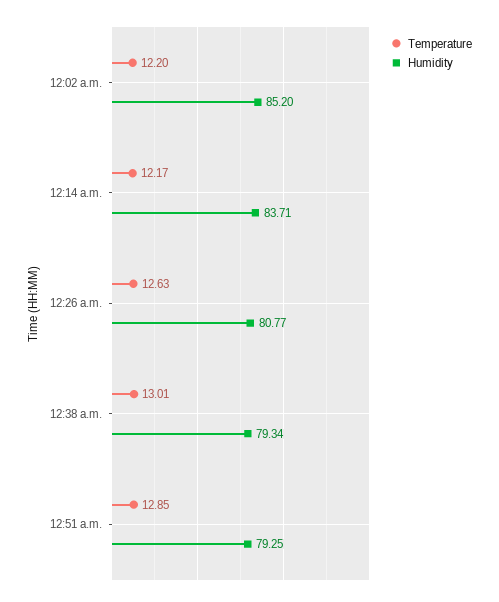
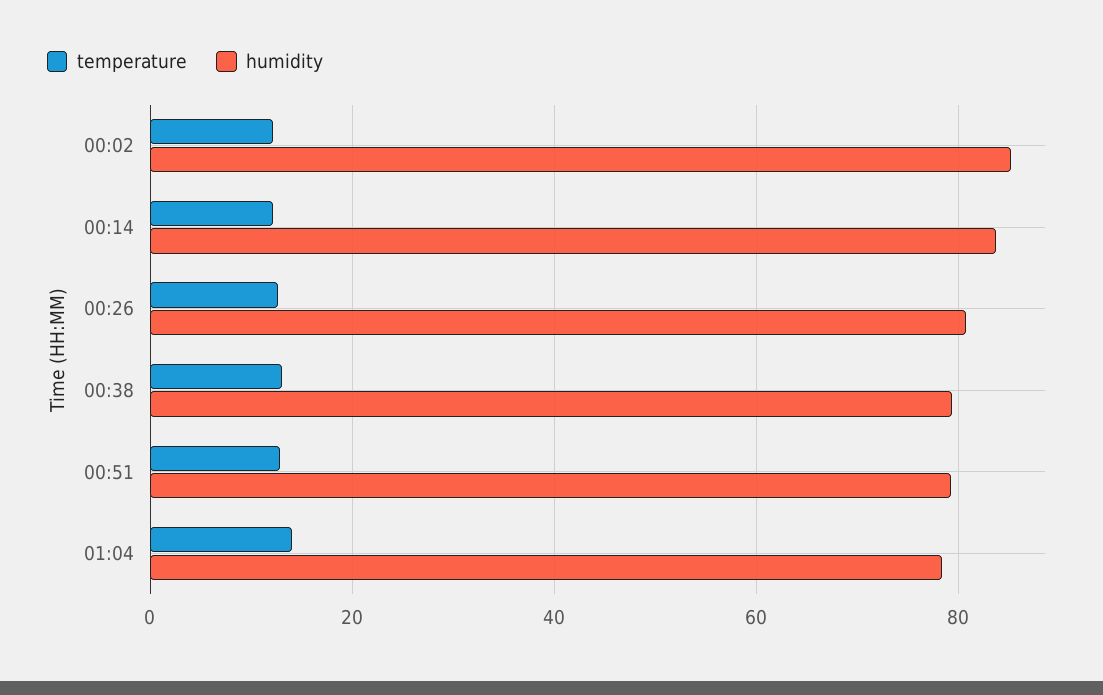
Temperature, 01:04: none -> 14
Humidity, 01:04: none -> 78

